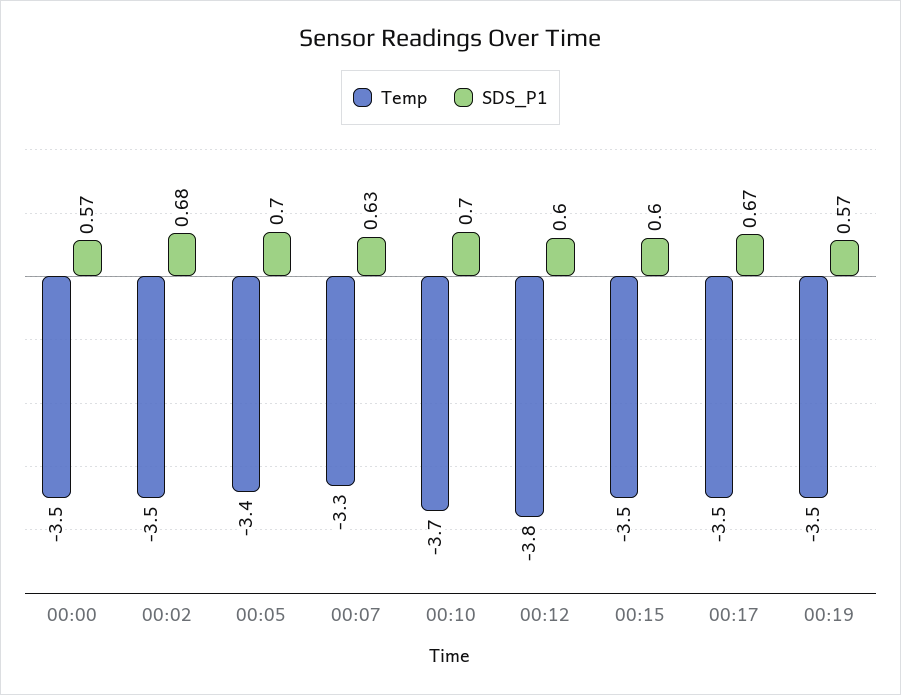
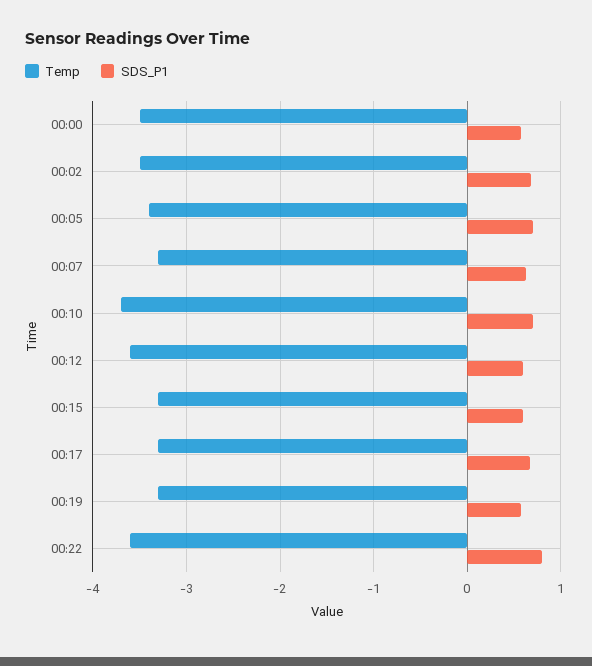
Temp, 00:12: -3.8 -> -3.6
Temp, 00:15: -3.5 -> -3.3
Temp, 00:17: -3.5 -> -3.3
Temp, 00:19: -3.5 -> -3.3
Temp, 00:22: none -> -3.6
SDS_P1, 00:22: none -> 0.8

